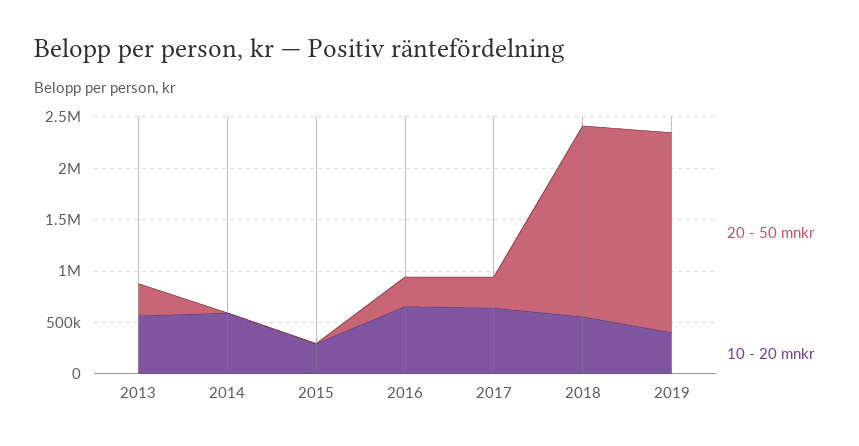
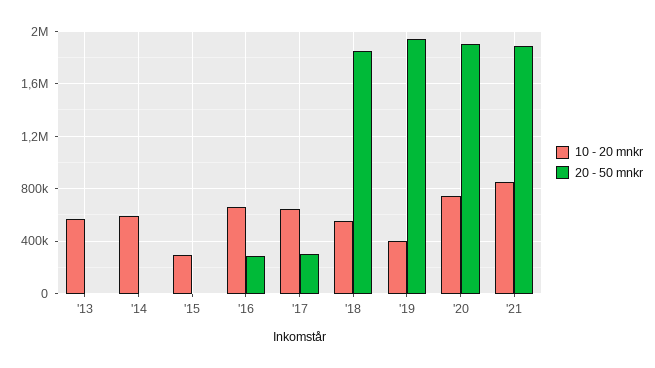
20 - 50 mnkr, 2013: 300000 -> 0
10 - 20 mnkr, '20: none -> 750000
20 - 50 mnkr, '20: none -> 1900000
10 - 20 mnkr, '21: none -> 850000
20 - 50 mnkr, '21: none -> 1900000

